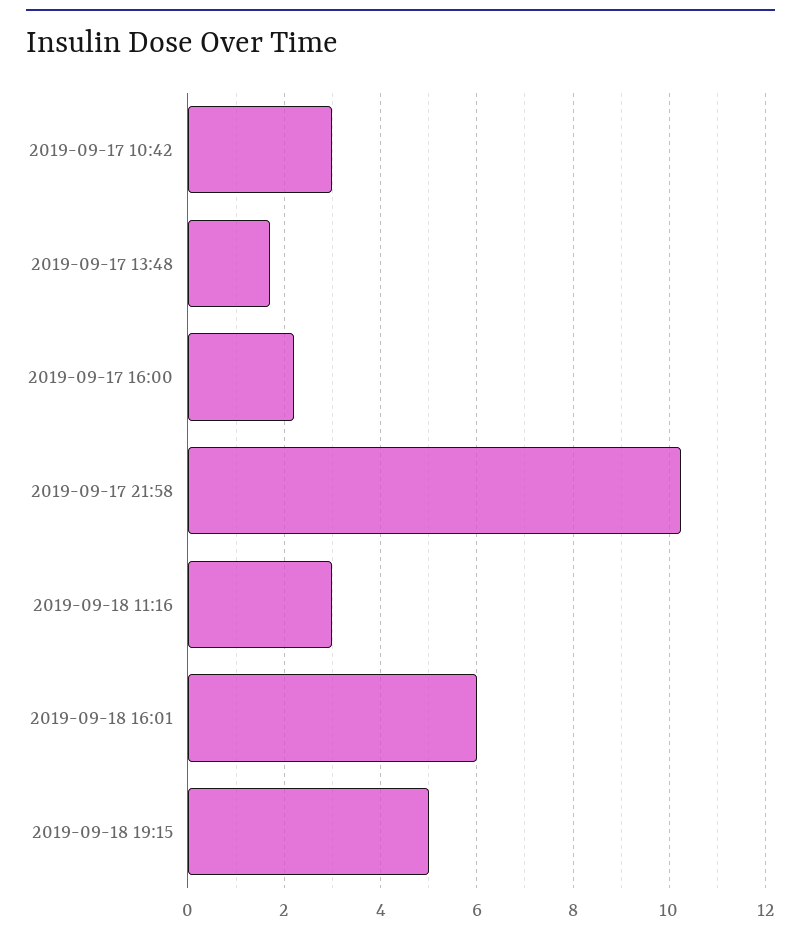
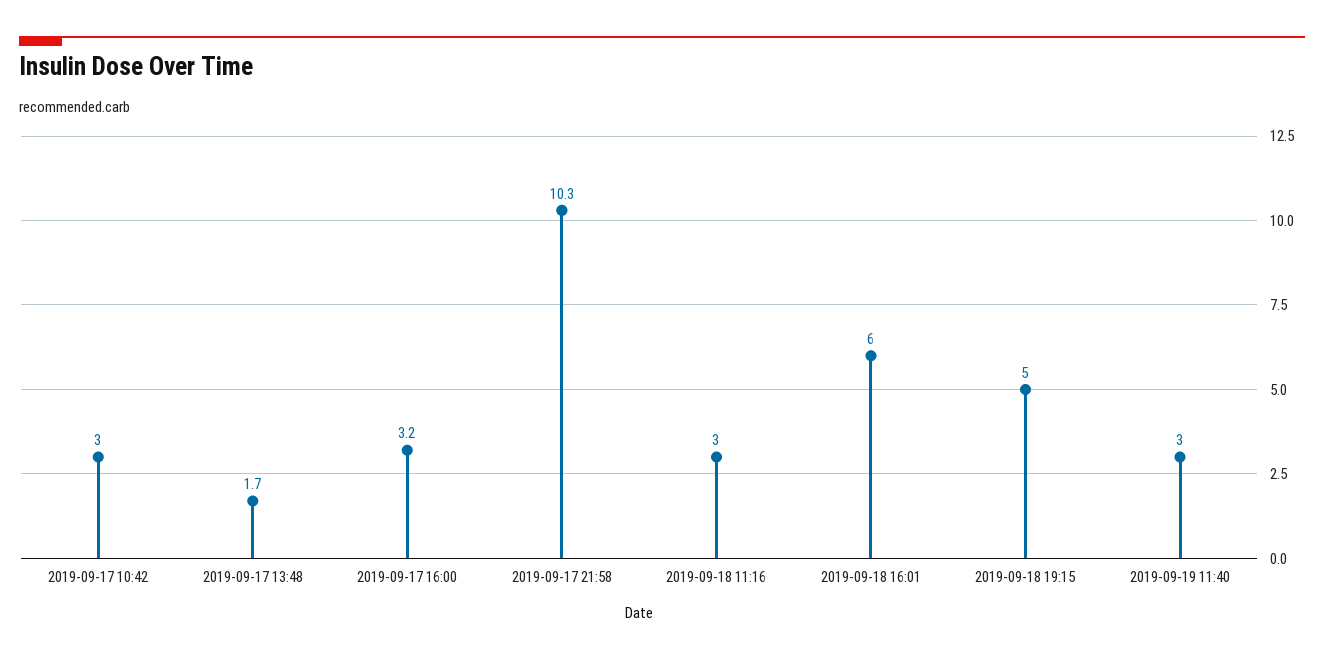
2019-09-17 16:00: 2.2 -> 3.2
2019-09-19 11:40: none -> 3

